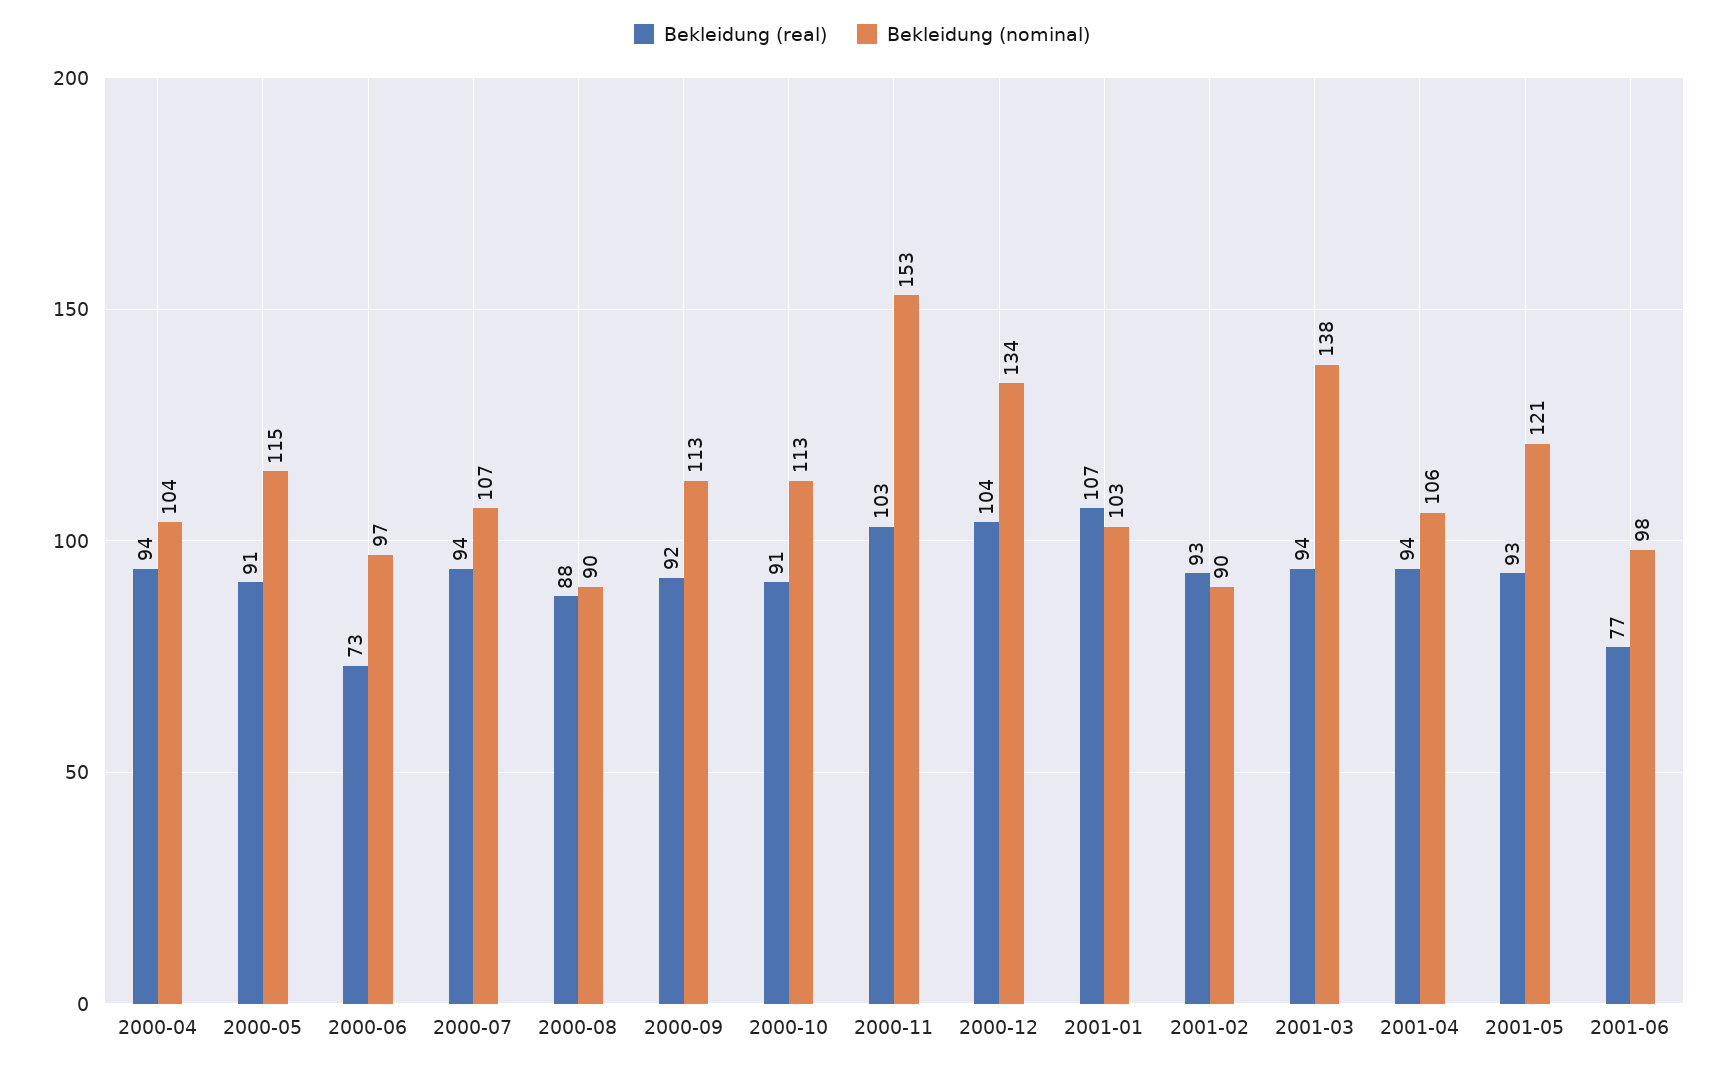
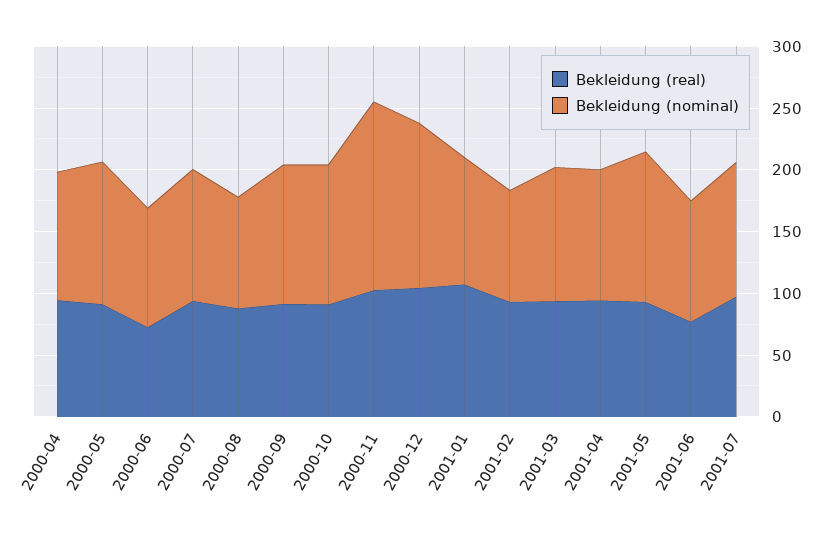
Bekleidung (nominal), 2001-03: 138 -> 110
Bekleidung (real), 2001-07: none -> 100
Bekleidung (nominal), 2001-07: none -> 110

